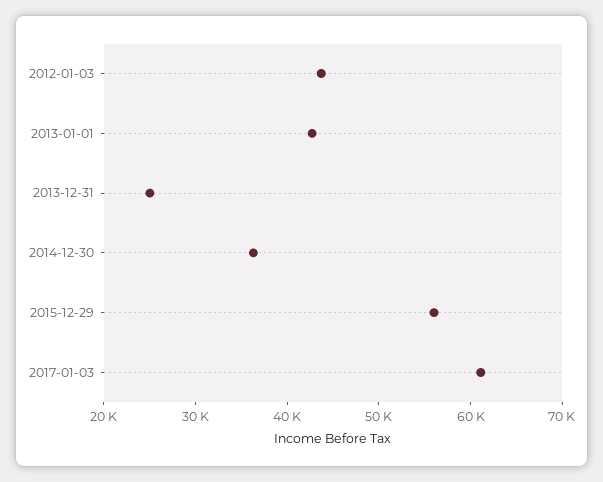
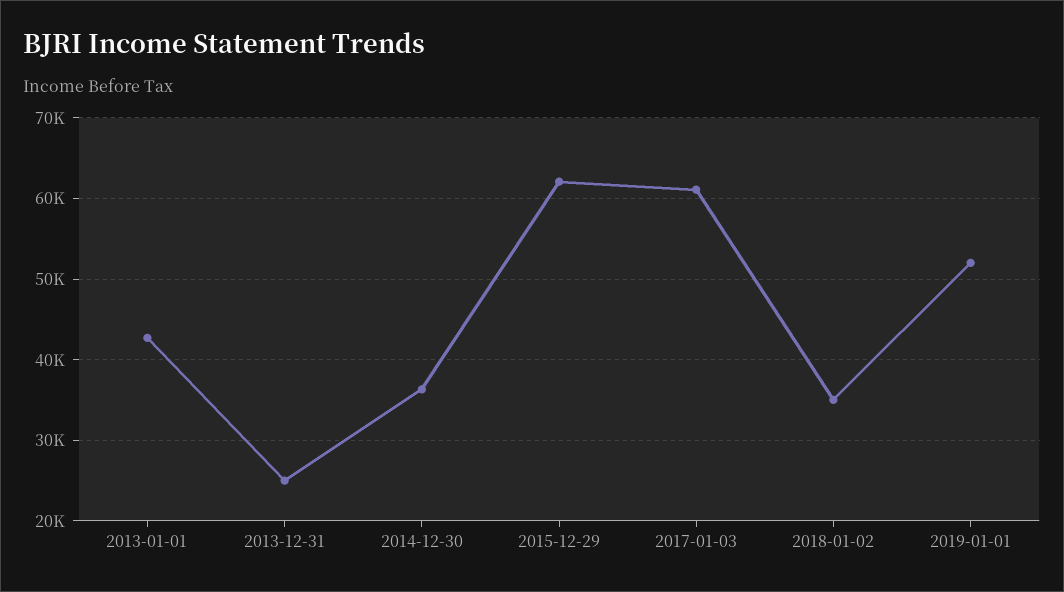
2012-01-03: 44000 -> none
2015-12-29: 56000 -> 62000
2018-01-02: none -> 35000
2019-01-01: none -> 52000

